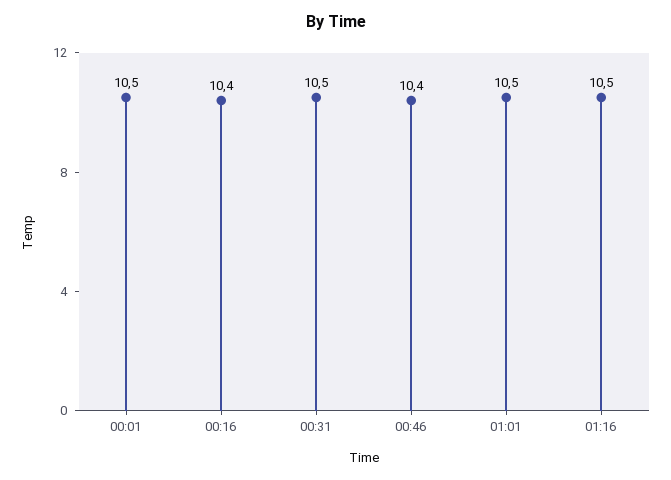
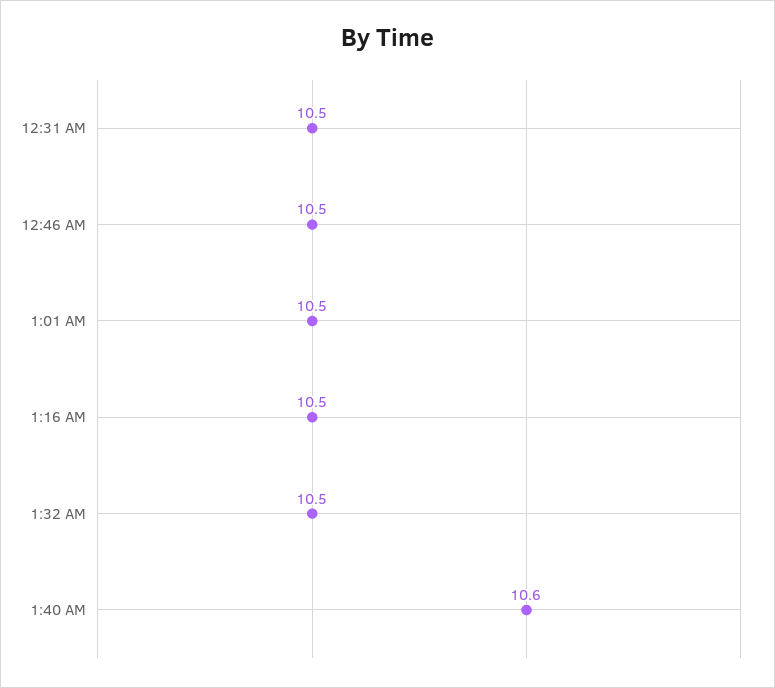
00:01: 10.5 -> none
00:16: 10.4 -> none
00:46: 10.4 -> 10.5
1:32 AM: none -> 10.5
1:40 AM: none -> 10.6

